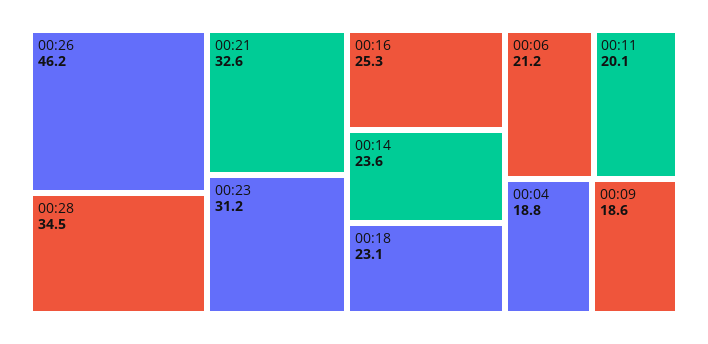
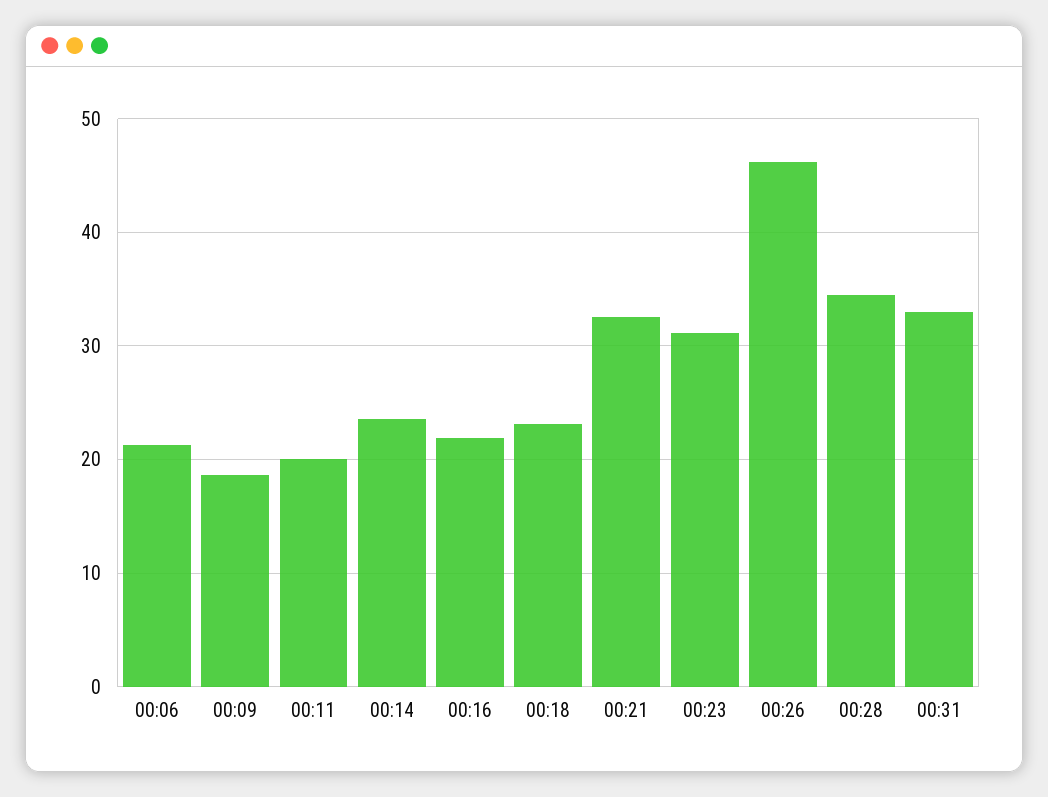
00:16: 25.3 -> 22
00:04: 18.8 -> none
00:31: none -> 33

